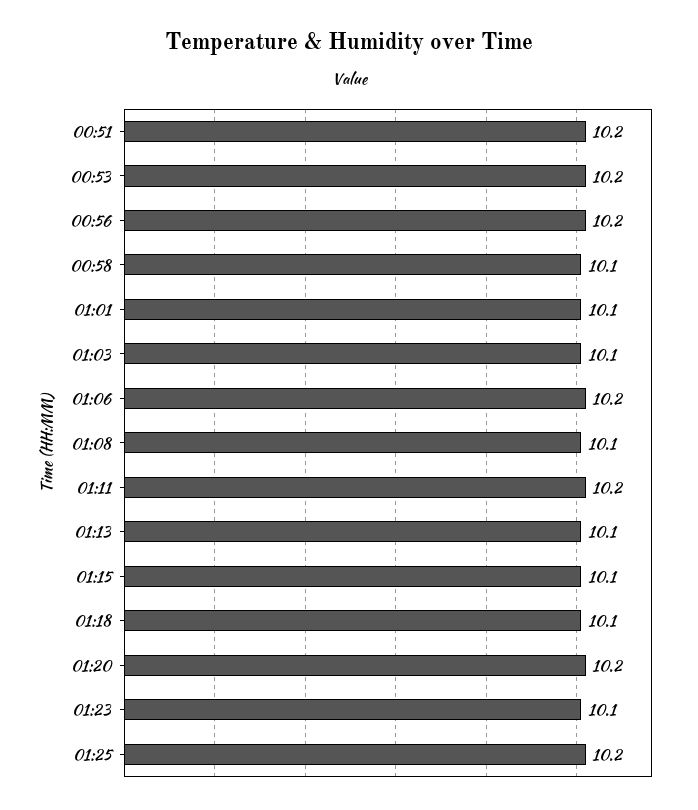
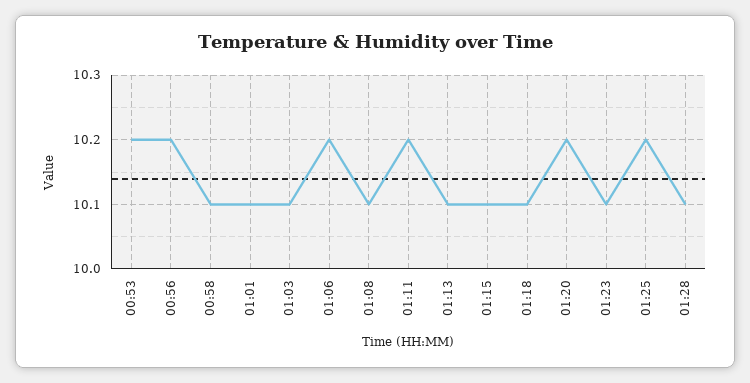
00:51: 10.2 -> none
01:28: none -> 10.1

